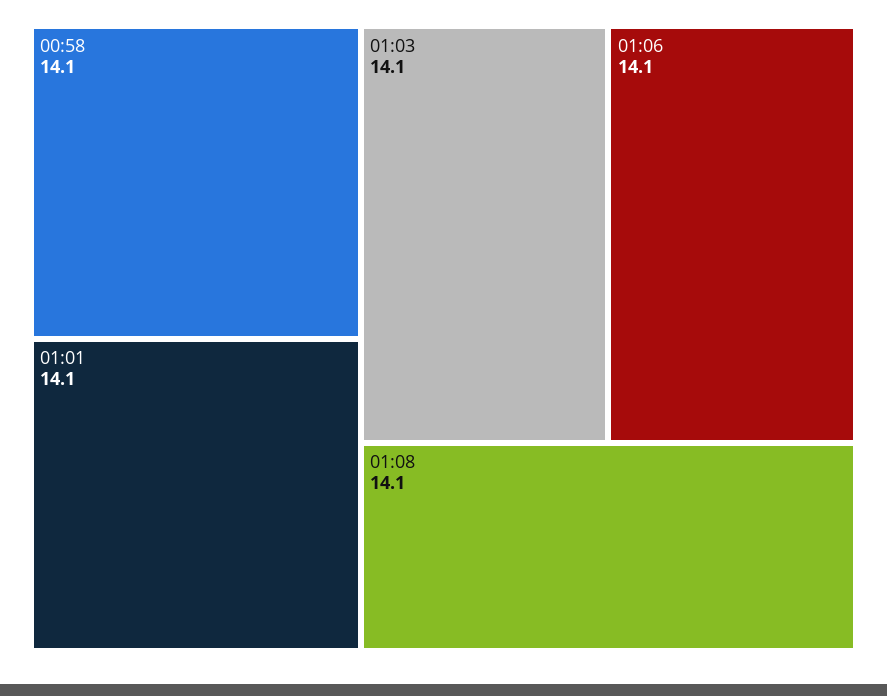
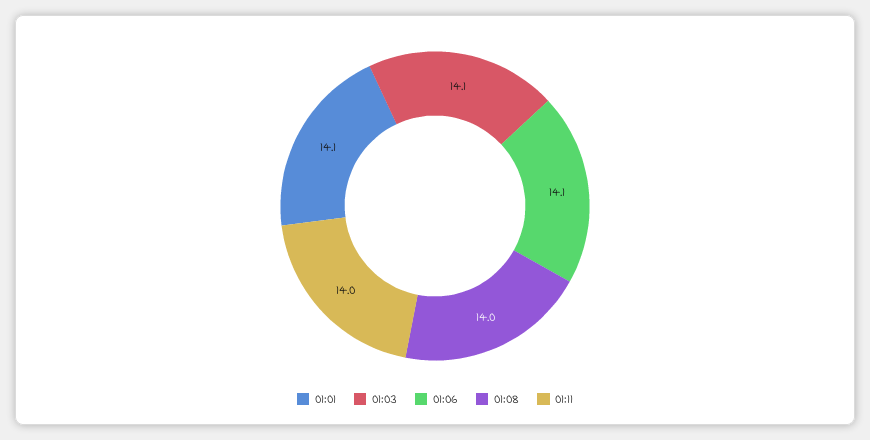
00:58: 14.1 -> none
01:08: 14.1 -> 14
01:11: none -> 14

